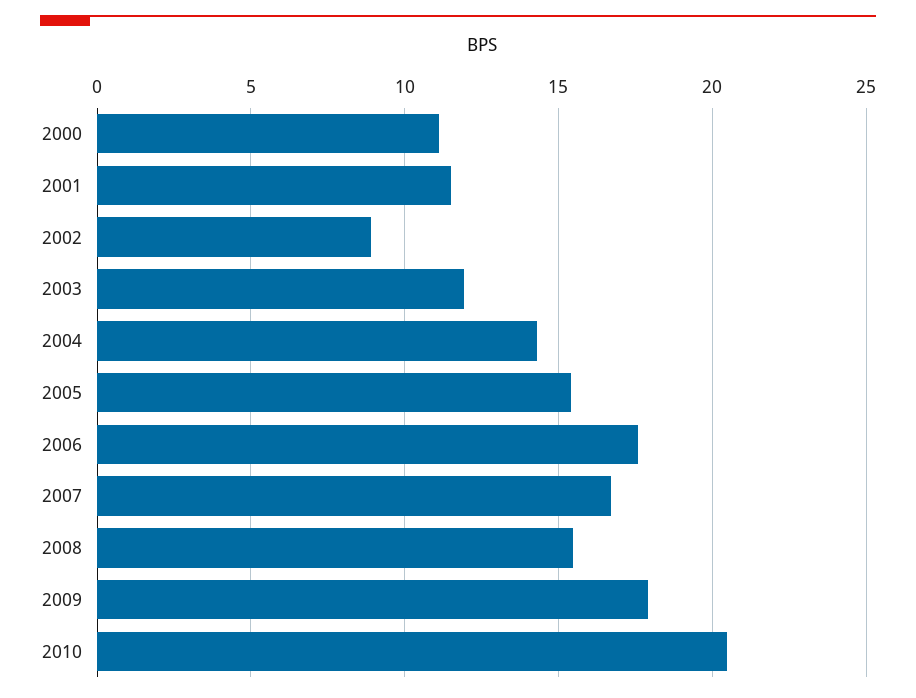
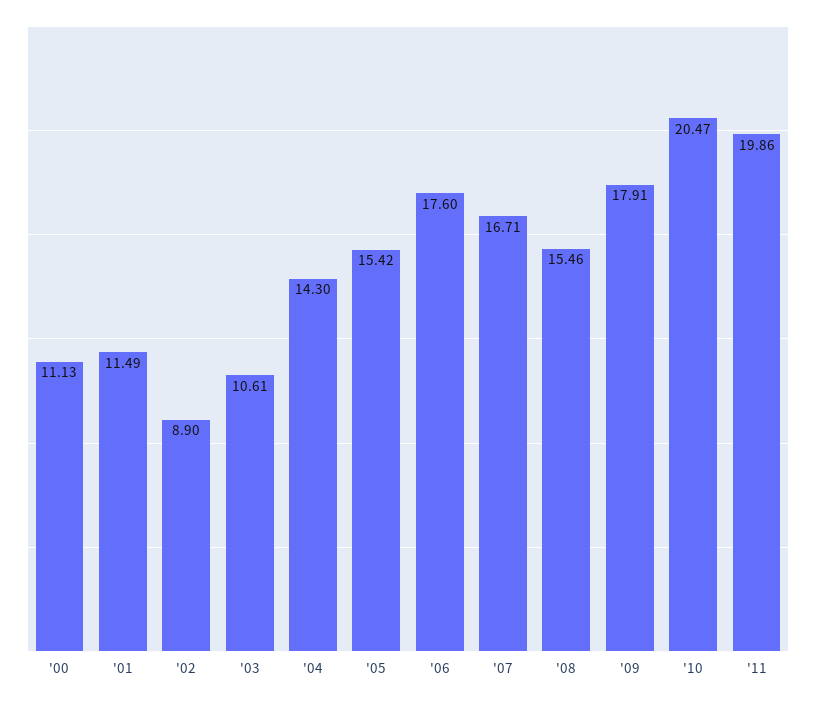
2003: 12 -> 10.61
'11: none -> 19.86

